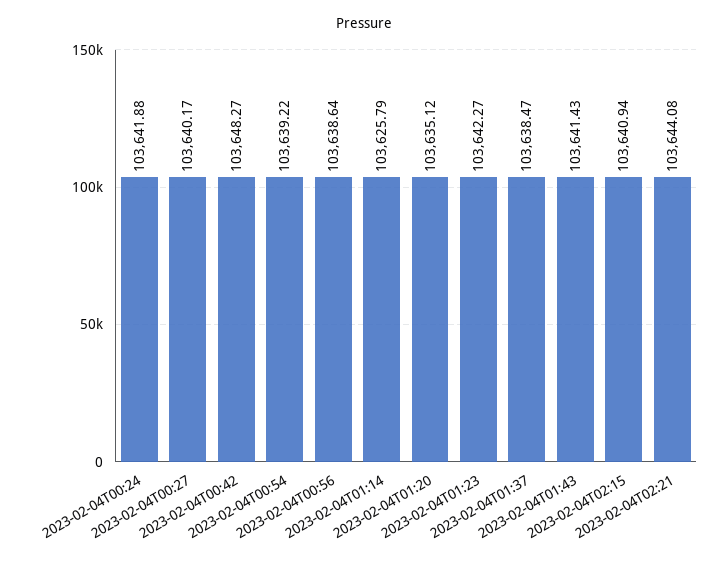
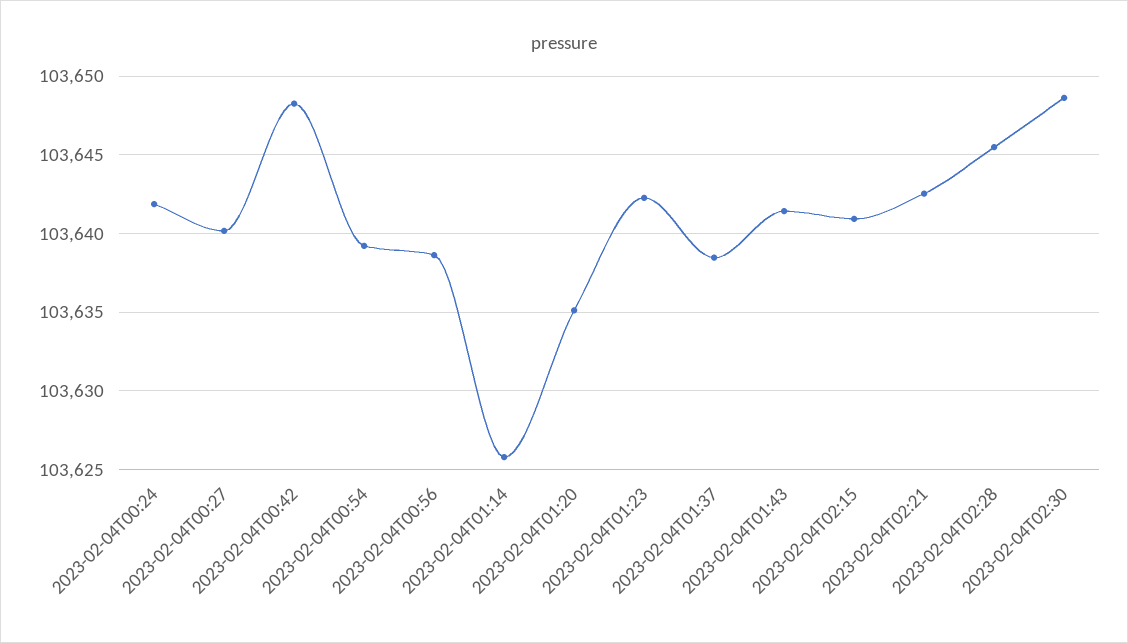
2023-02-04T02:21: 103644.08 -> 103642.5
2023-02-04T02:28: none -> 103645.5
2023-02-04T02:30: none -> 103648.5

